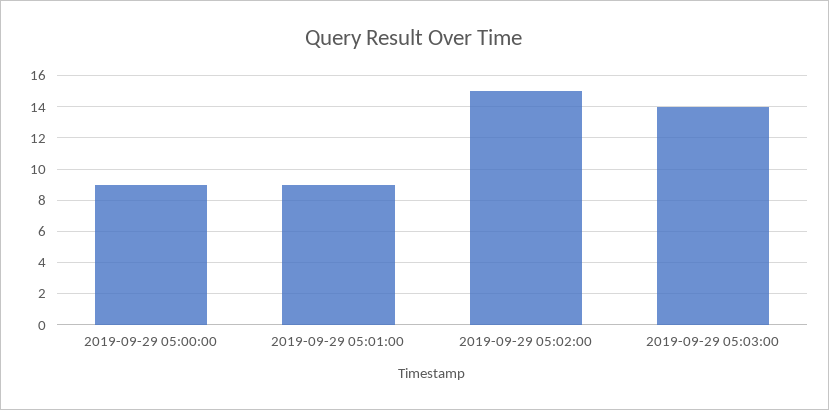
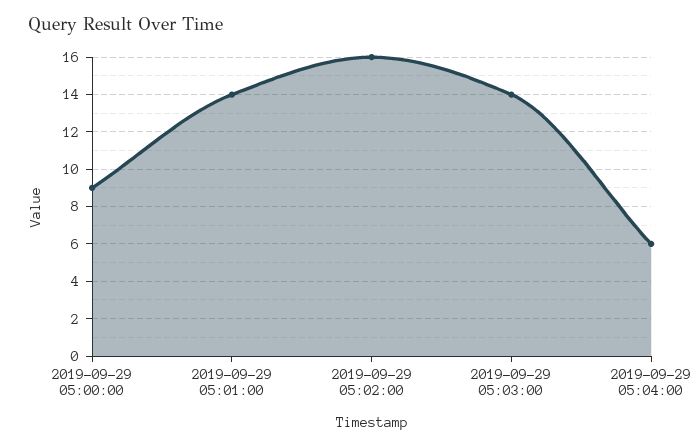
2019-09-29 05:01:00: 9 -> 14
2019-09-29 05:02:00: 15 -> 16
2019-09-29 05:04:00: none -> 6

